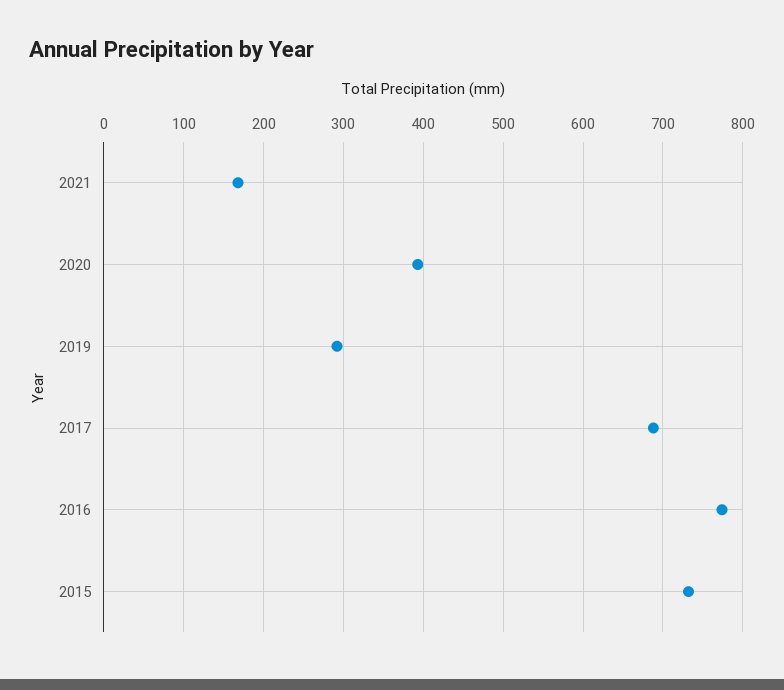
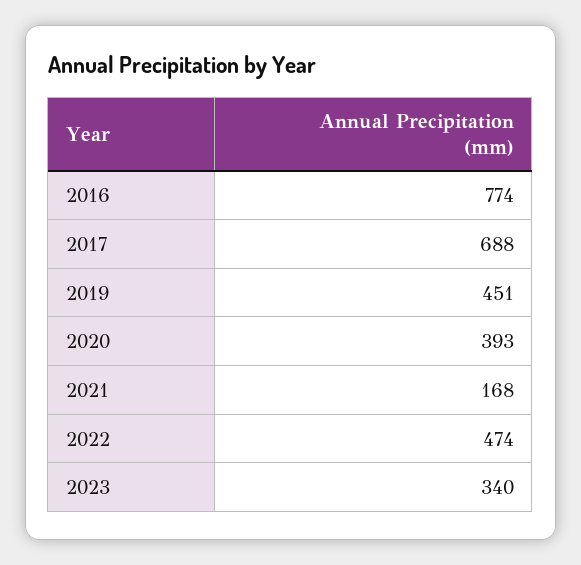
2019: 290 -> 451
2015: 730 -> none
2022: none -> 474
2023: none -> 340

